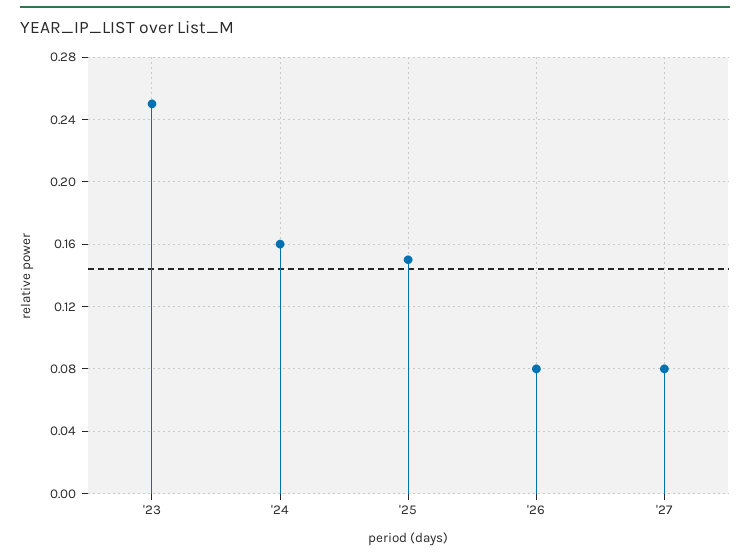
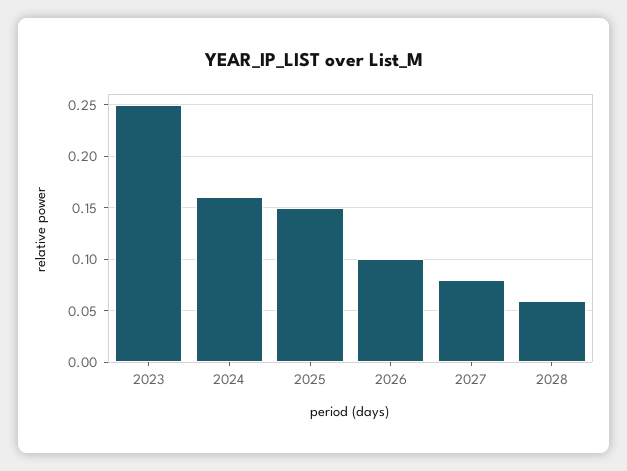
'26: 0.08 -> 0.1
2028: none -> 0.06

